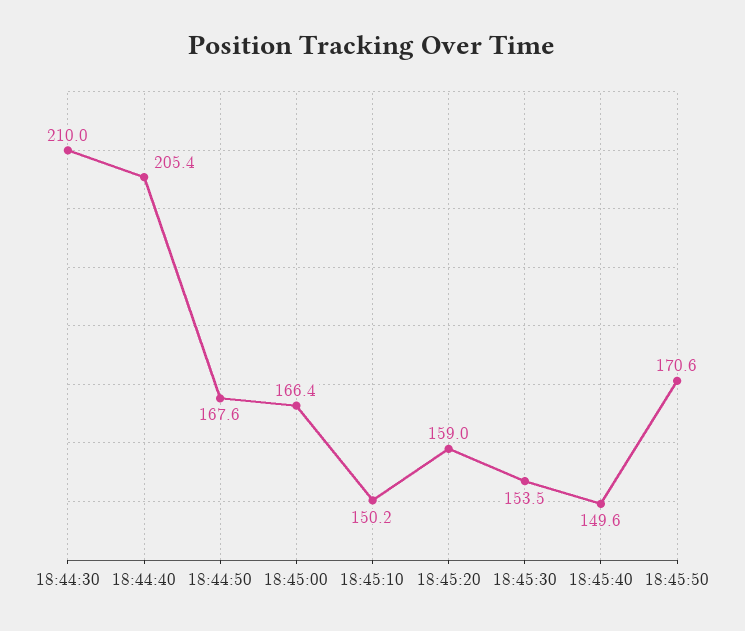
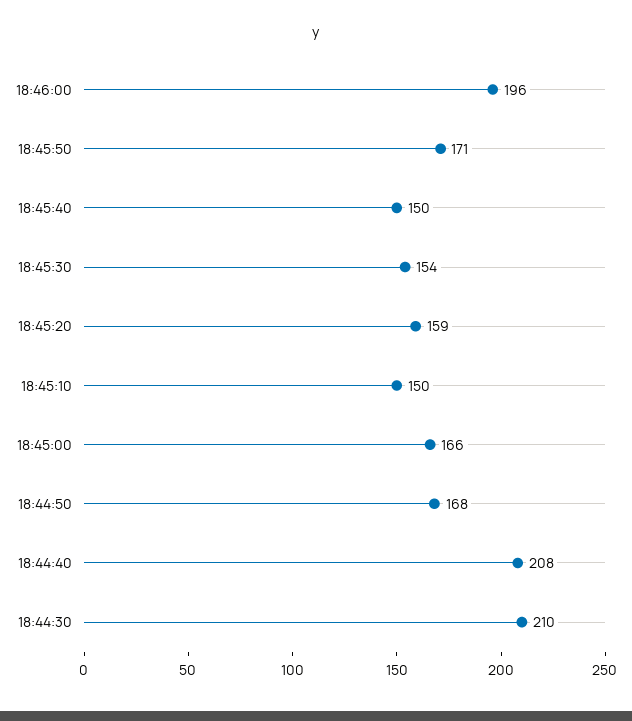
18:44:40: 205.4 -> 208
18:46:00: none -> 196

